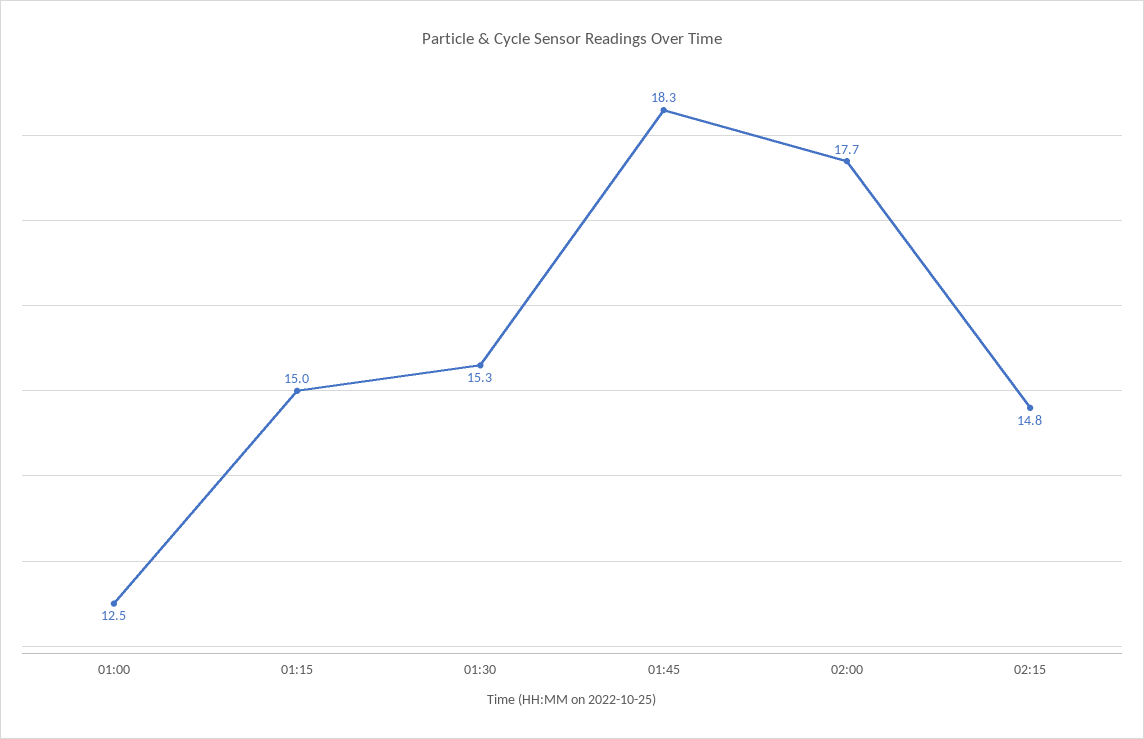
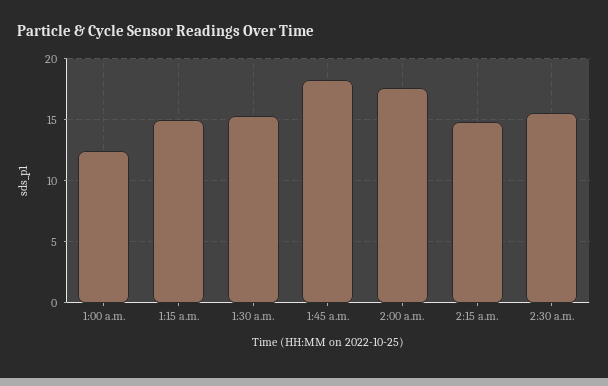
2:30 a.m.: none -> 15.5

